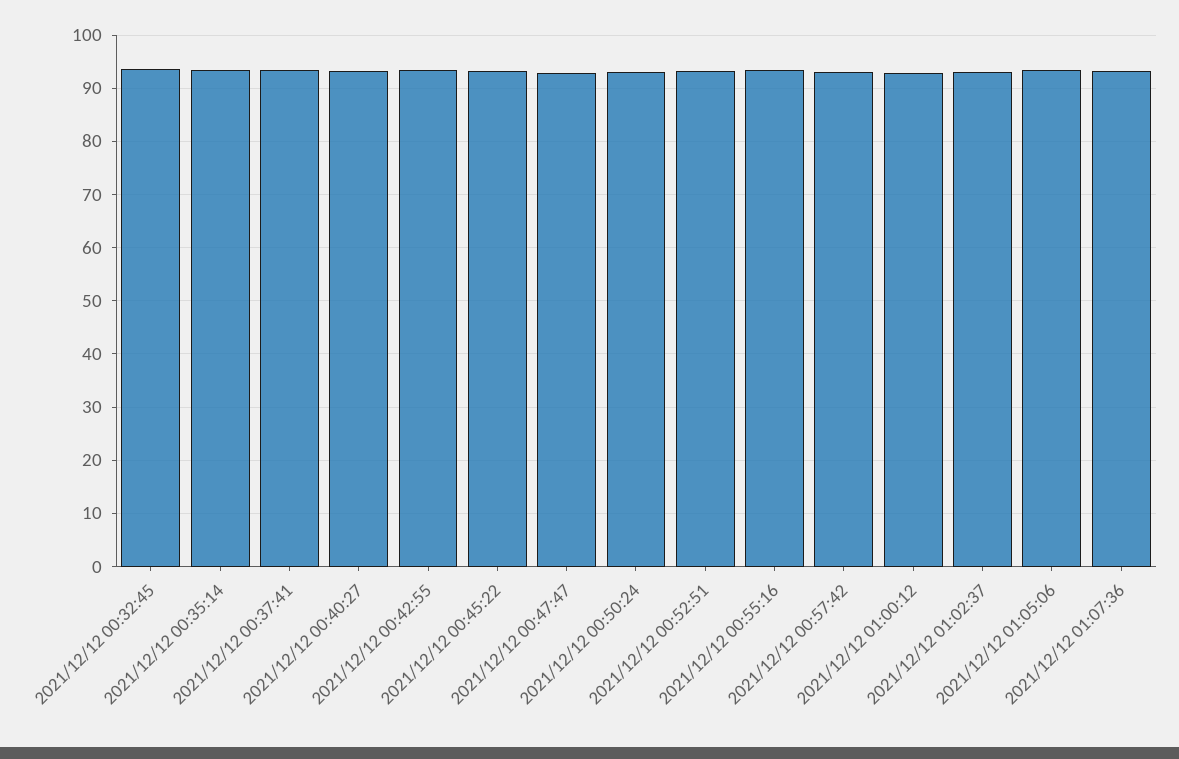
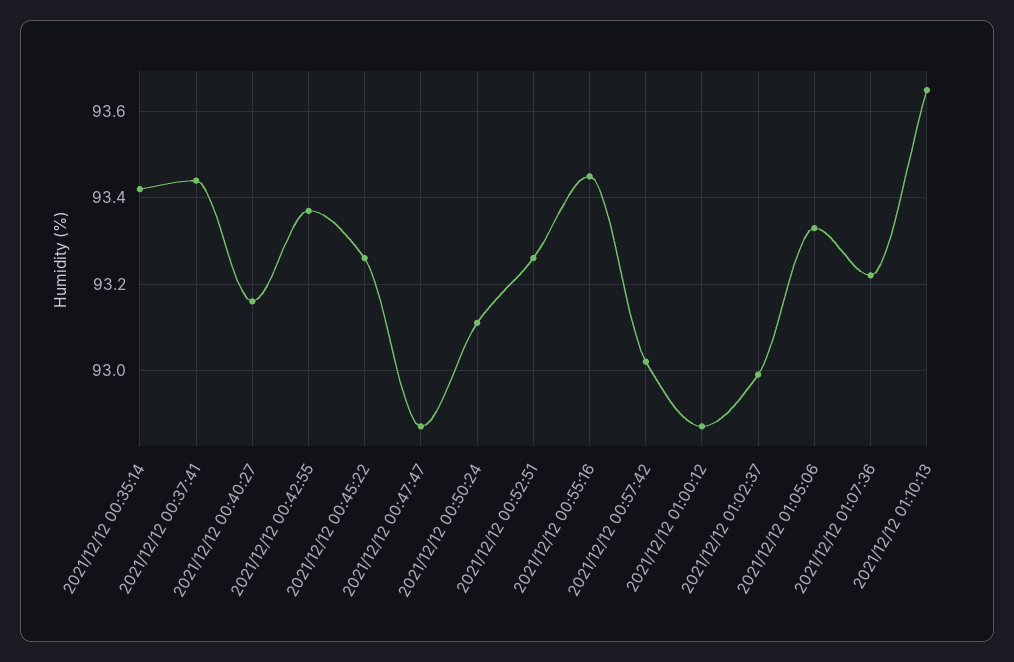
2021/12/12 00:32:45: 94 -> none
2021/12/12 01:10:13: none -> 93.65

